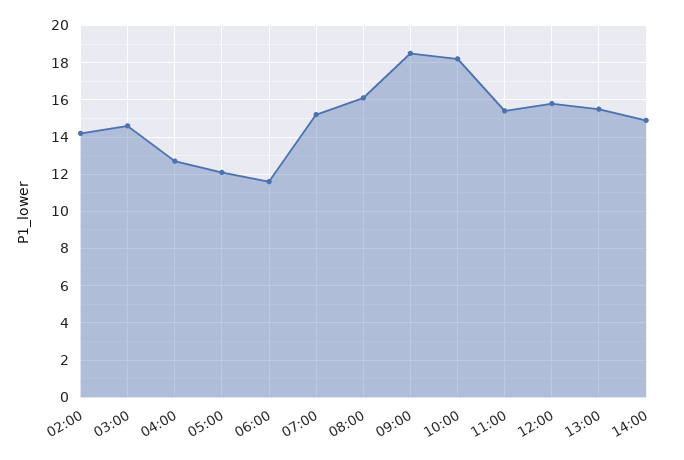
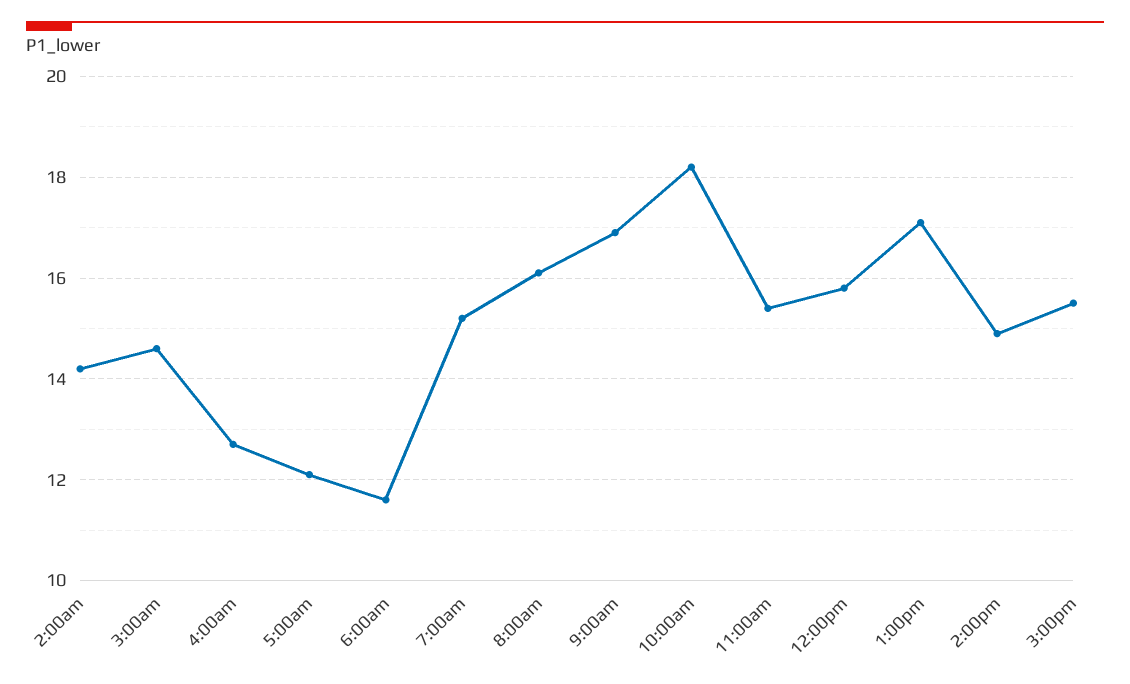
09:00: 18.5 -> 17
13:00: 15.5 -> 17
3:00pm: none -> 15.5

